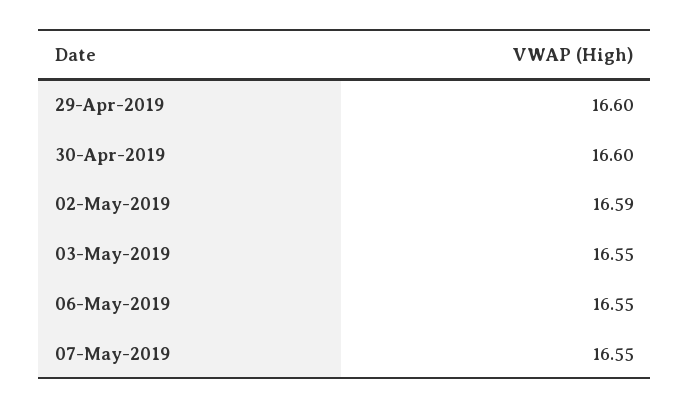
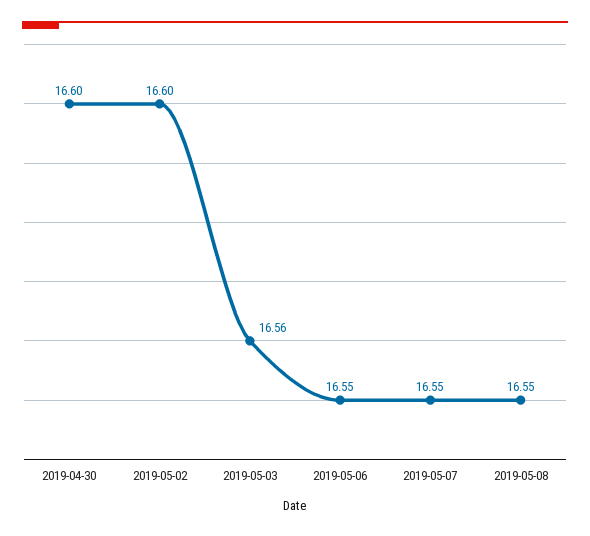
29-Apr-2019: 16.6 -> none
02-May-2019: 16.59 -> 16.6
03-May-2019: 16.55 -> 16.56
2019-05-08: none -> 16.55

